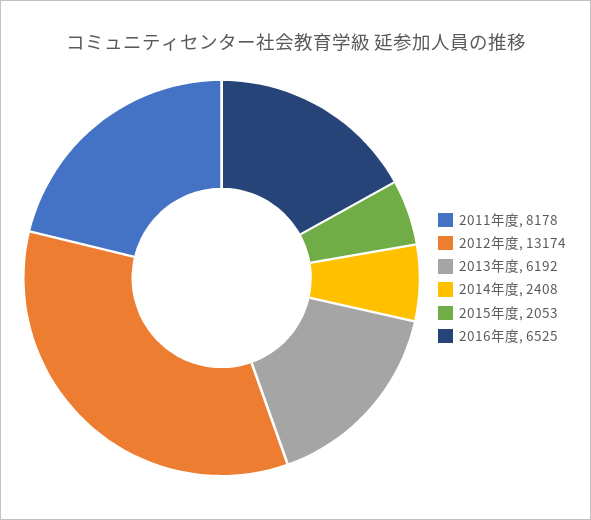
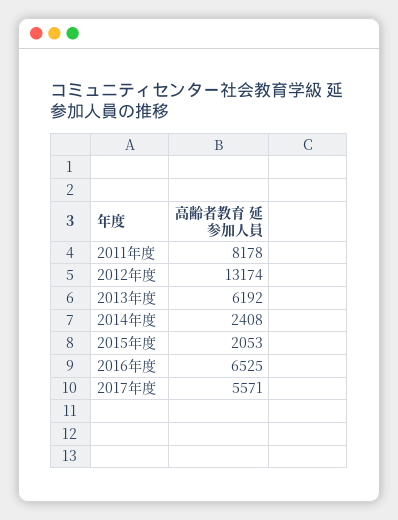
2017年度: none -> 5571

